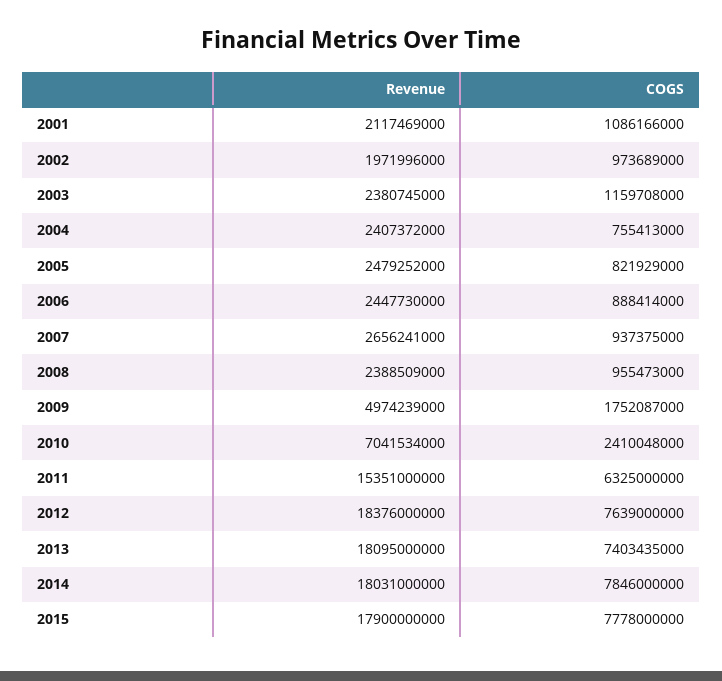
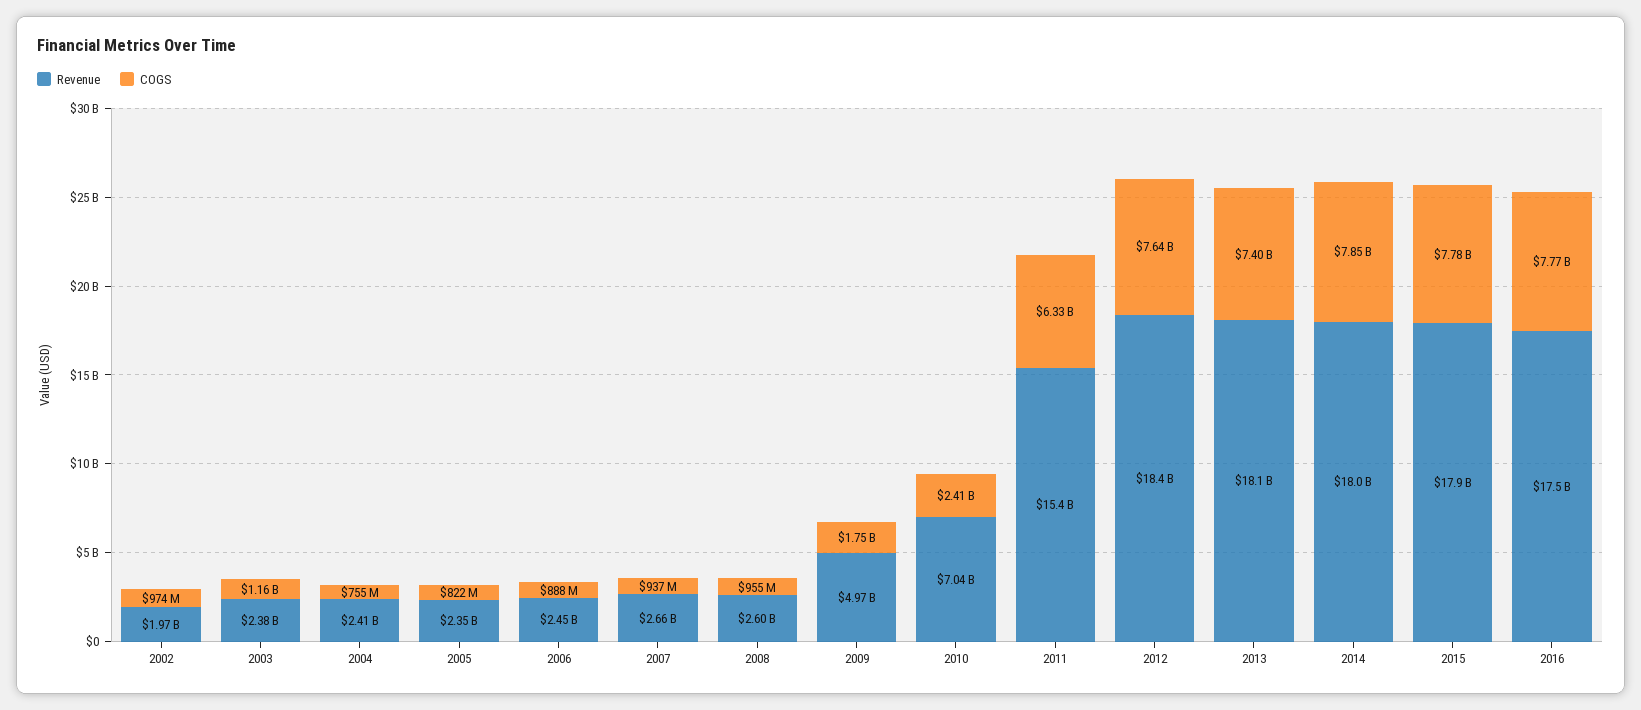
Revenue, 2001: 2117469000 -> none
COGS, 2001: 1086166000 -> none
Revenue, 2005: 2479252000 -> 2350000000
Revenue, 2008: 2388509000 -> 2600000000
Revenue, 2016: none -> 17500000000
COGS, 2016: none -> 7770000000

